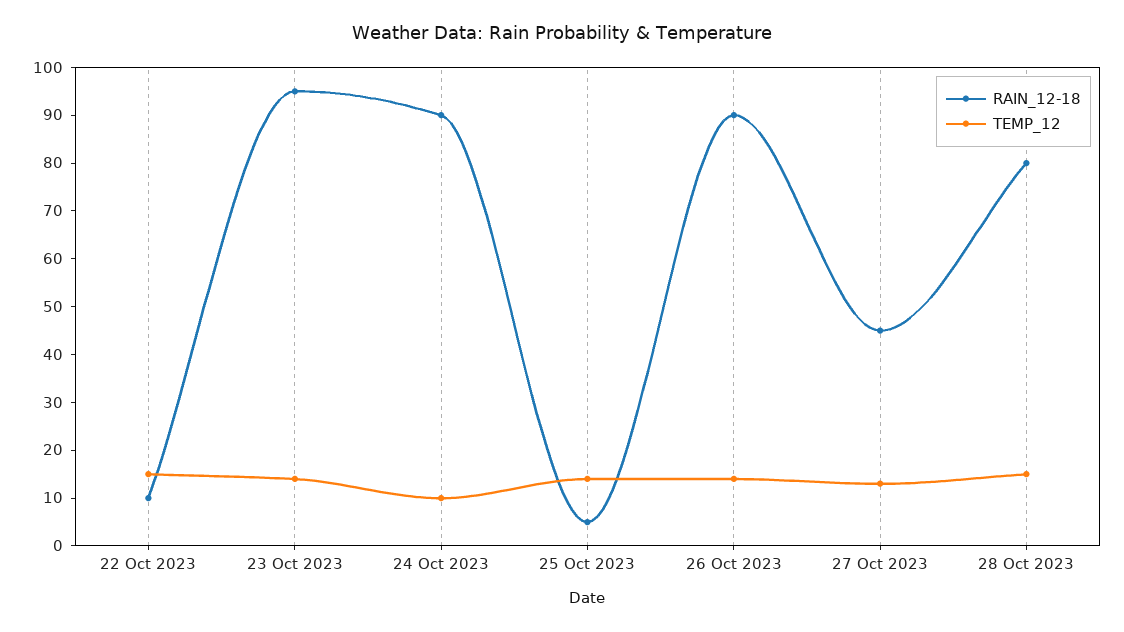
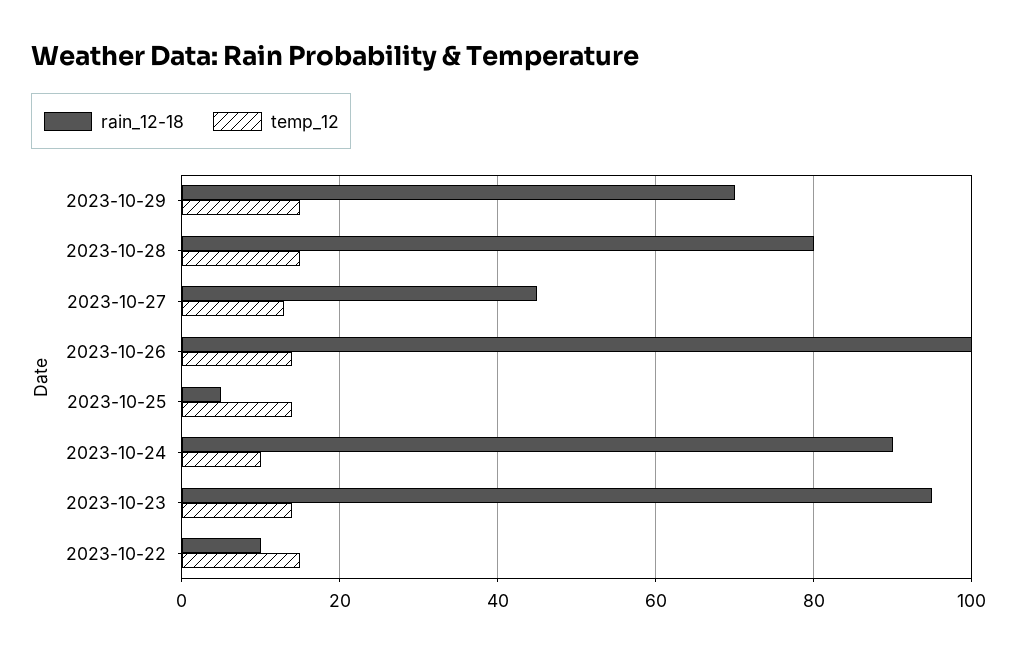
RAIN_12-18, 26 Oct 2023: 90 -> 100
RAIN_12-18, 2023-10-29: none -> 70
TEMP_12, 2023-10-29: none -> 15

